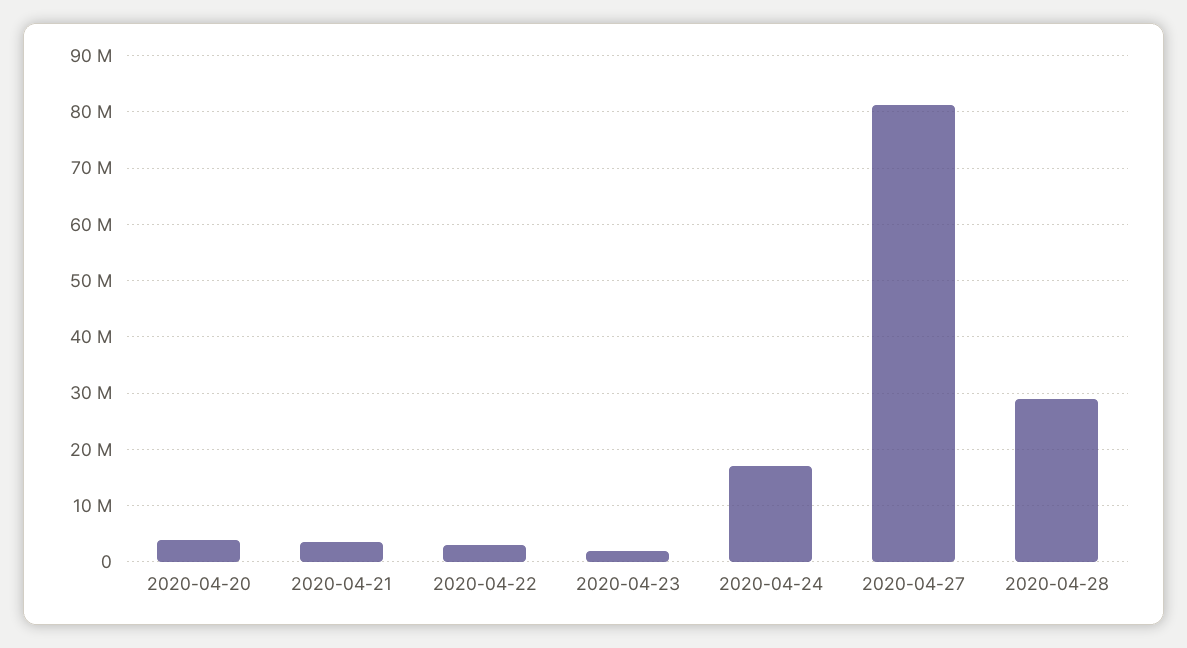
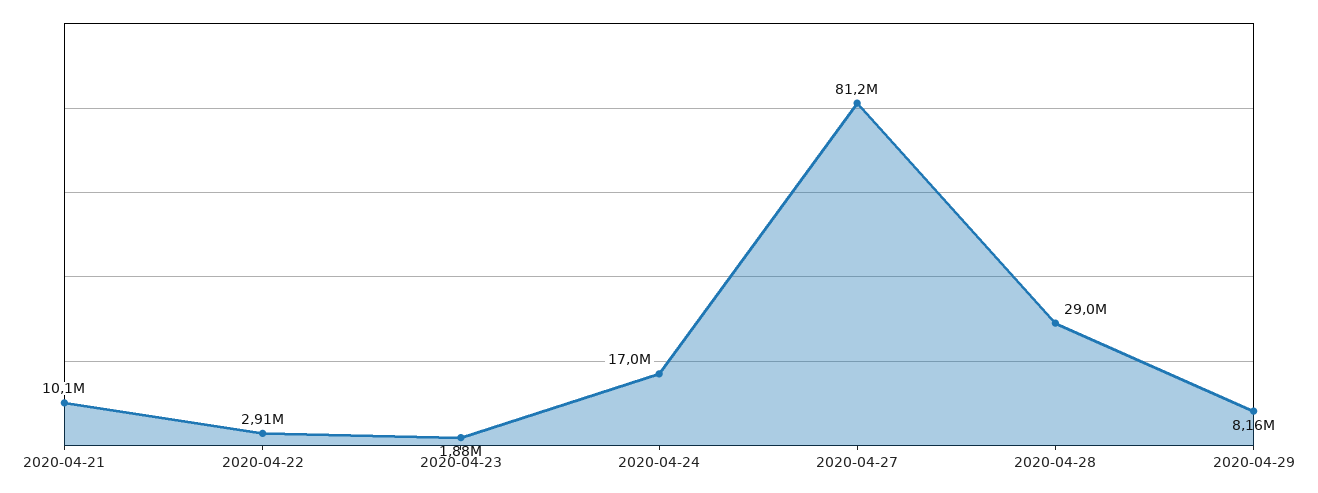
2020-04-20: 4000000 -> none
2020-04-21: 4000000 -> 10100000
2020-04-29: none -> 8160000

